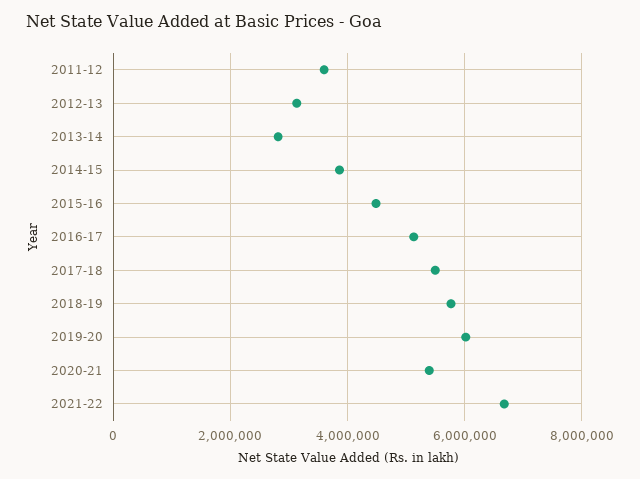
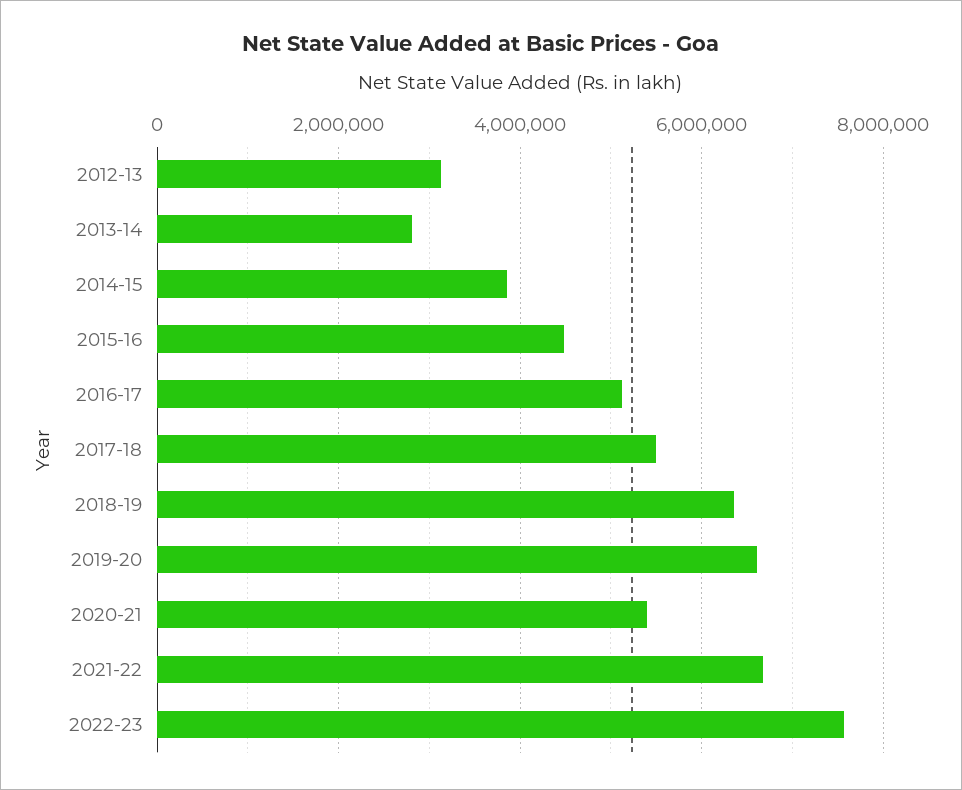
2011-12: 3600000 -> none
2018-19: 5800000 -> 6400000
2019-20: 6000000 -> 6600000
2022-23: none -> 7600000

